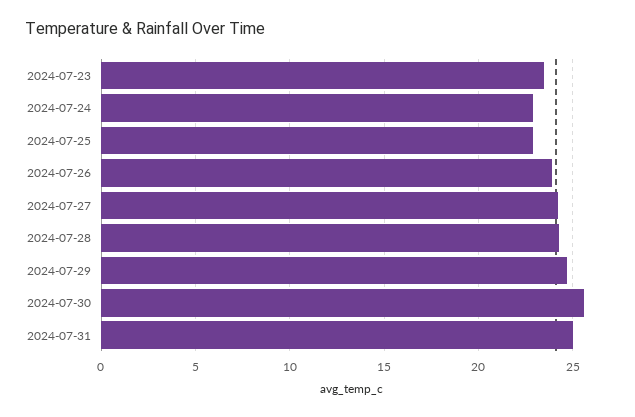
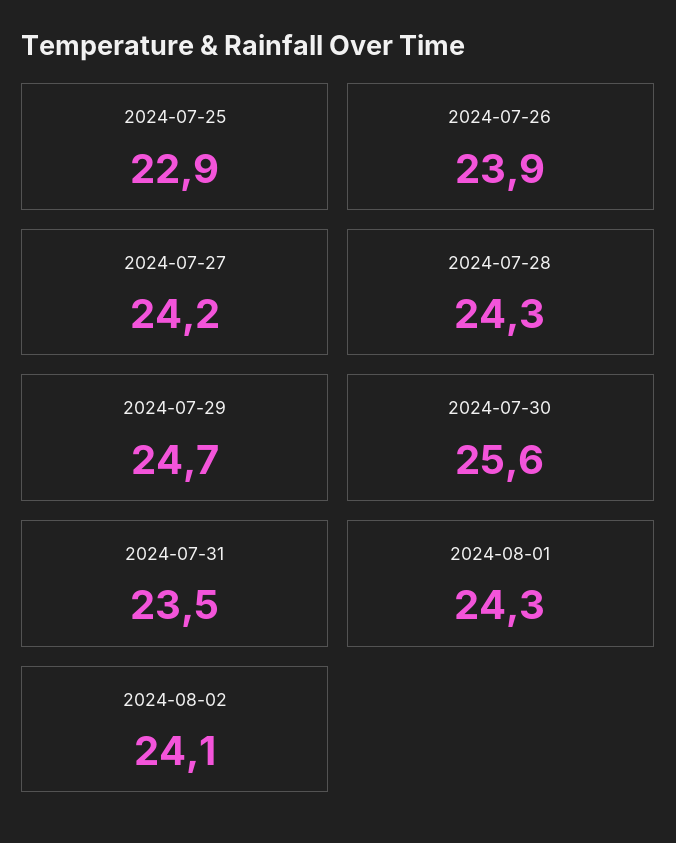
2024-07-23: 23.5 -> none
2024-07-24: 23 -> none
2024-07-31: 25 -> 23.5
2024-08-01: none -> 24.3
2024-08-02: none -> 24.1

